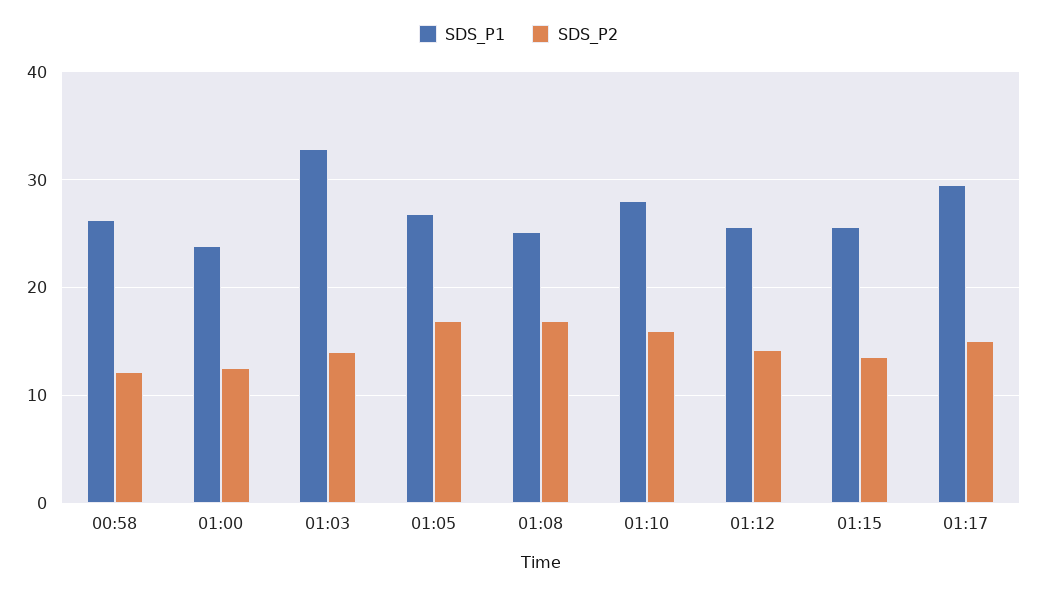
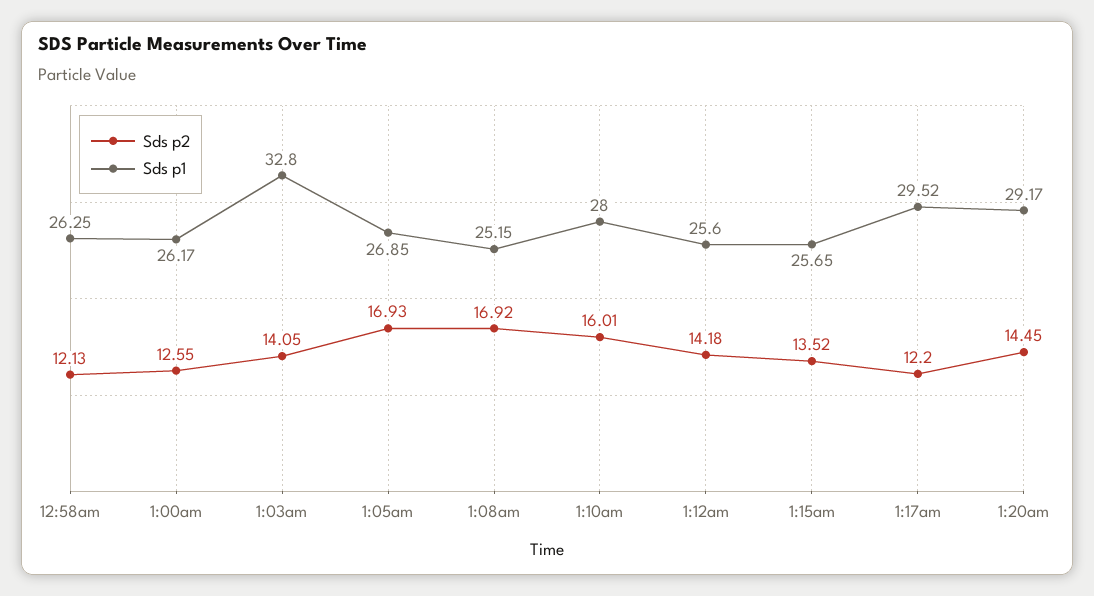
SDS_P1, 01:00: 24 -> 26.17
SDS_P2, 01:17: 15 -> 12.2
SDS_P2, 1:20am: none -> 14.45
SDS_P1, 1:20am: none -> 29.17

